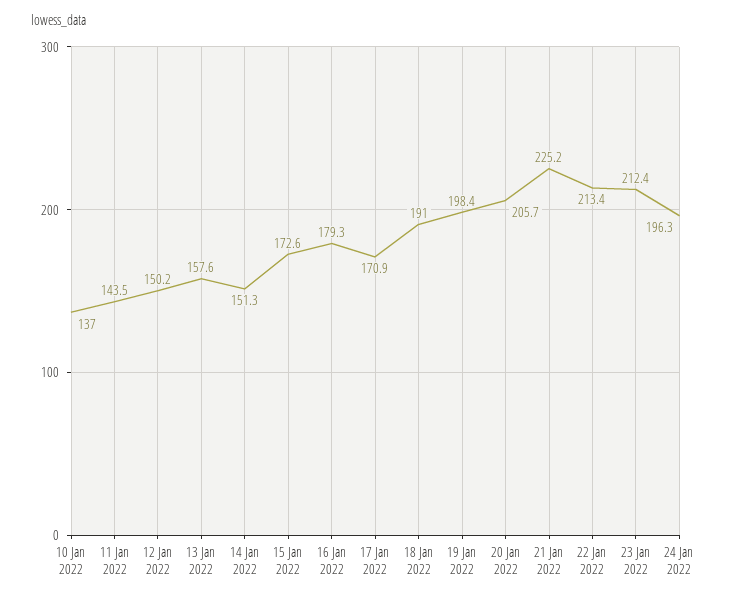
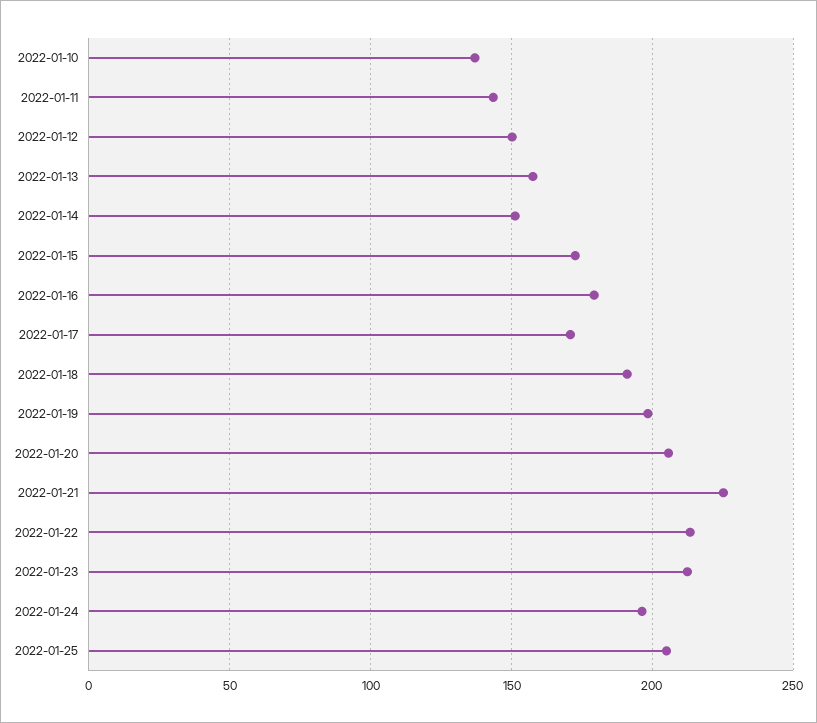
2022-01-25: none -> 205

